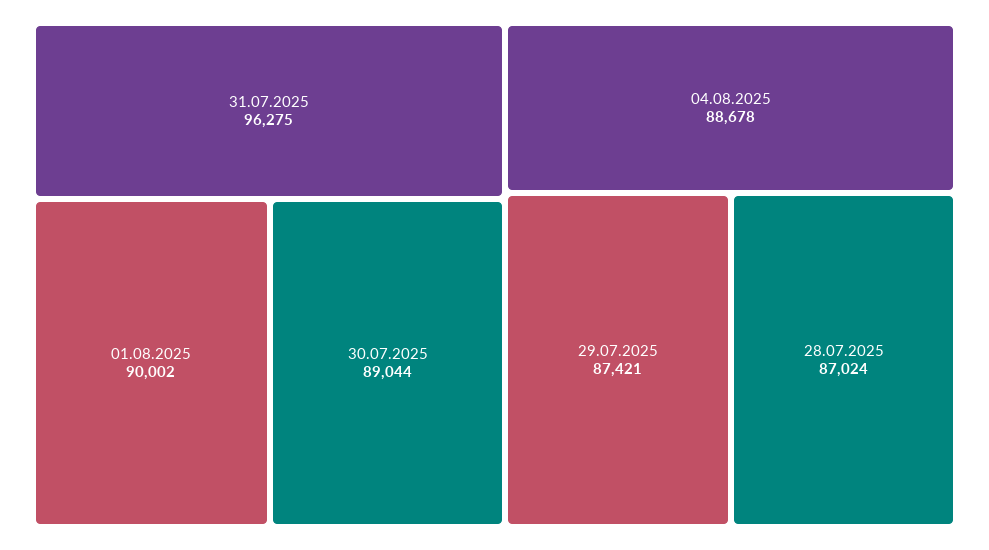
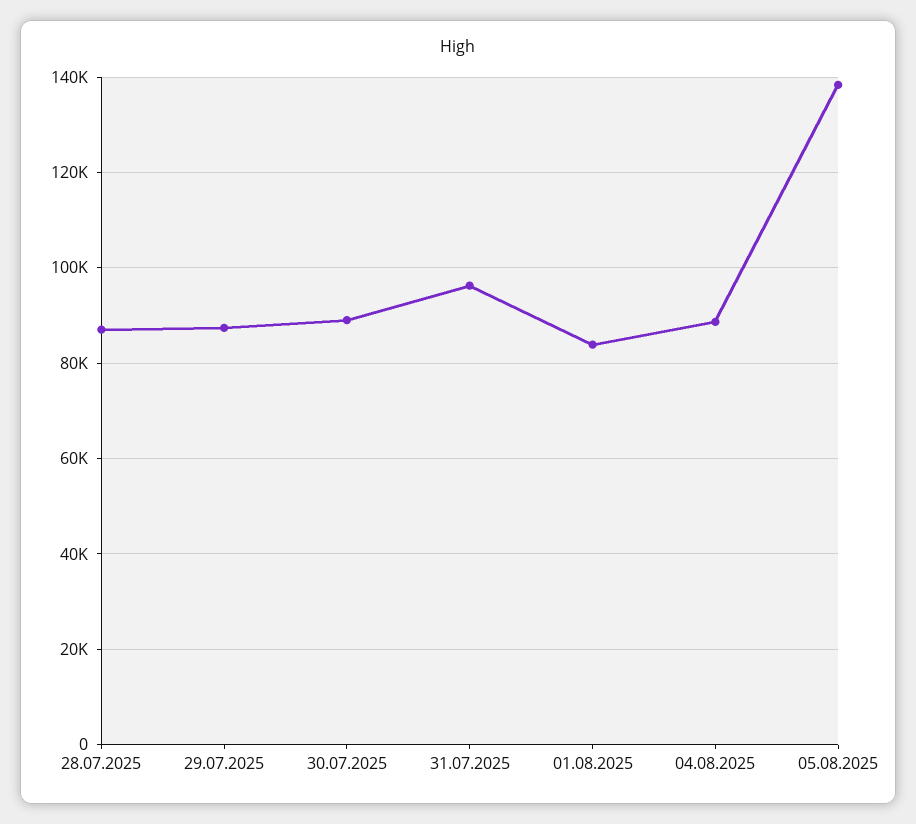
01.08.2025: 90002 -> 84000
05.08.2025: none -> 138000

